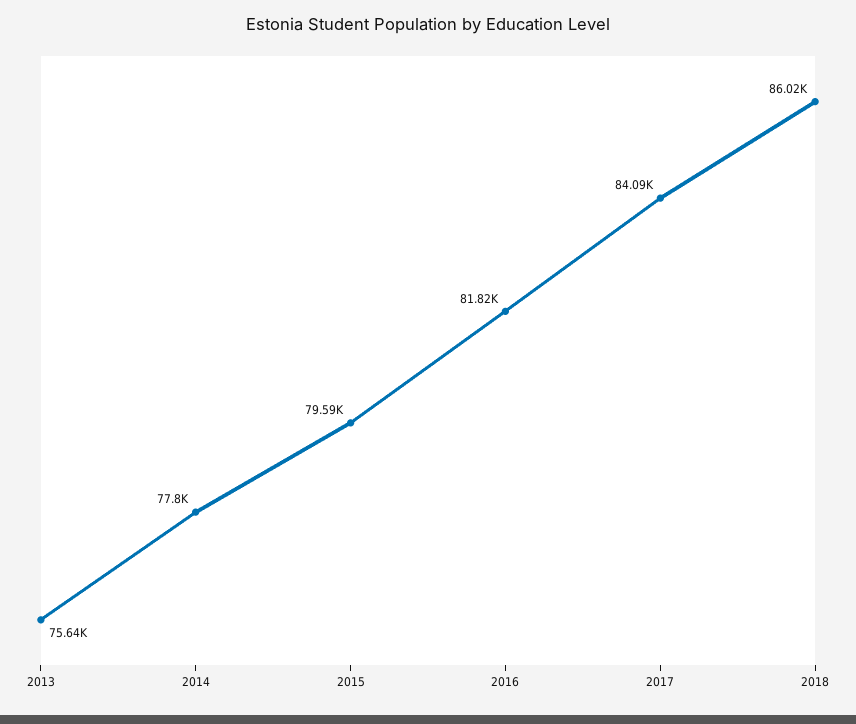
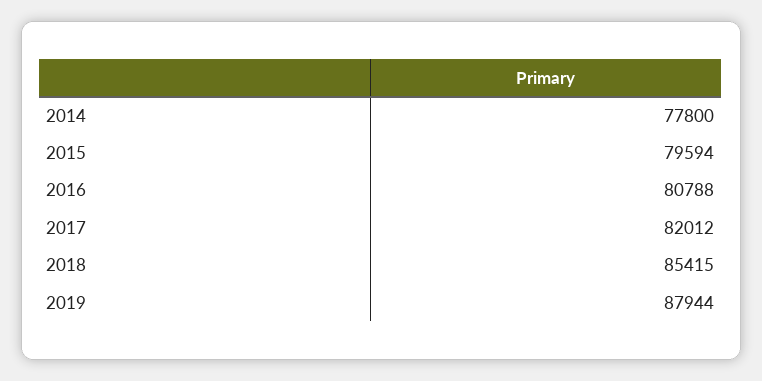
2013: 75640 -> none
2016: 81820 -> 80788
2017: 84090 -> 82012
2018: 86020 -> 85415
2019: none -> 87944

